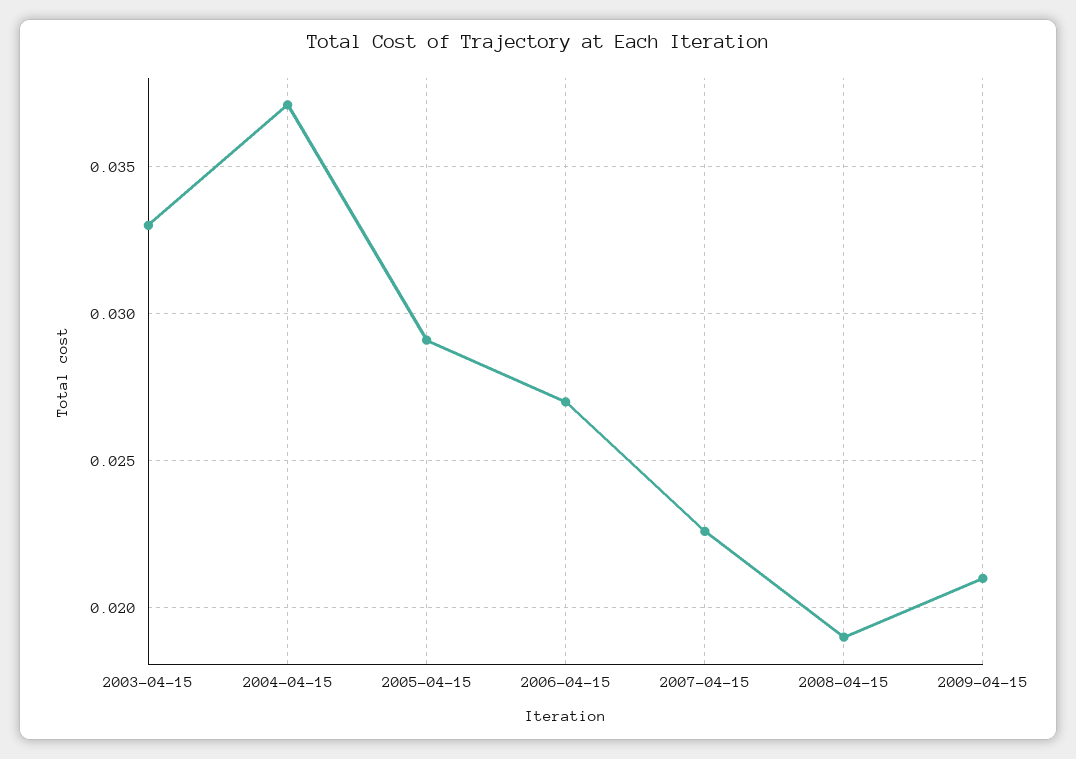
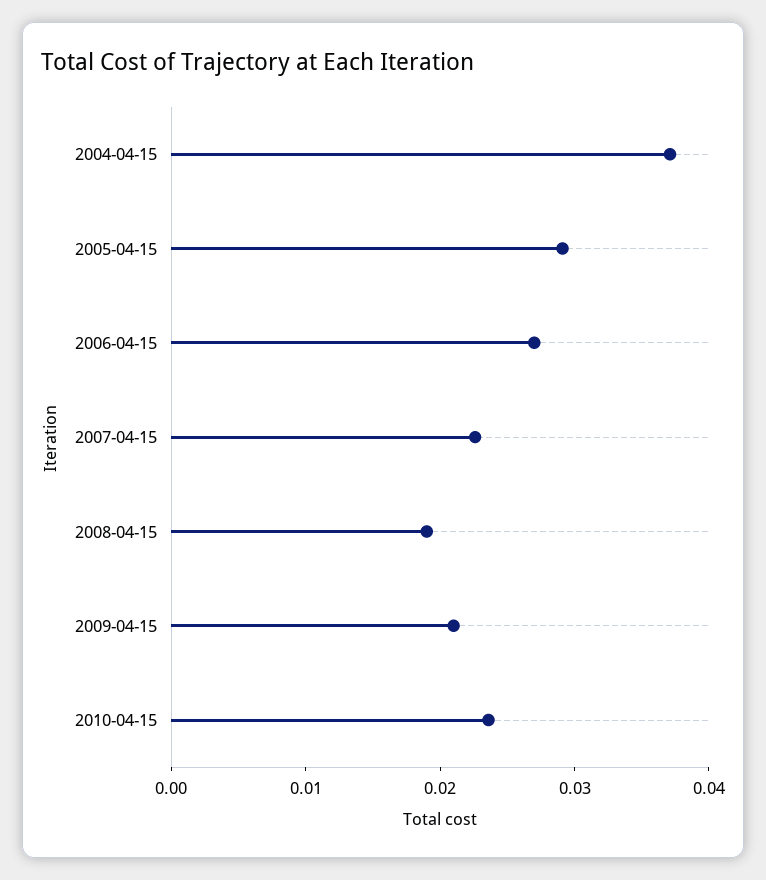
2003-04-15: 0.033 -> none
2010-04-15: none -> 0.024

